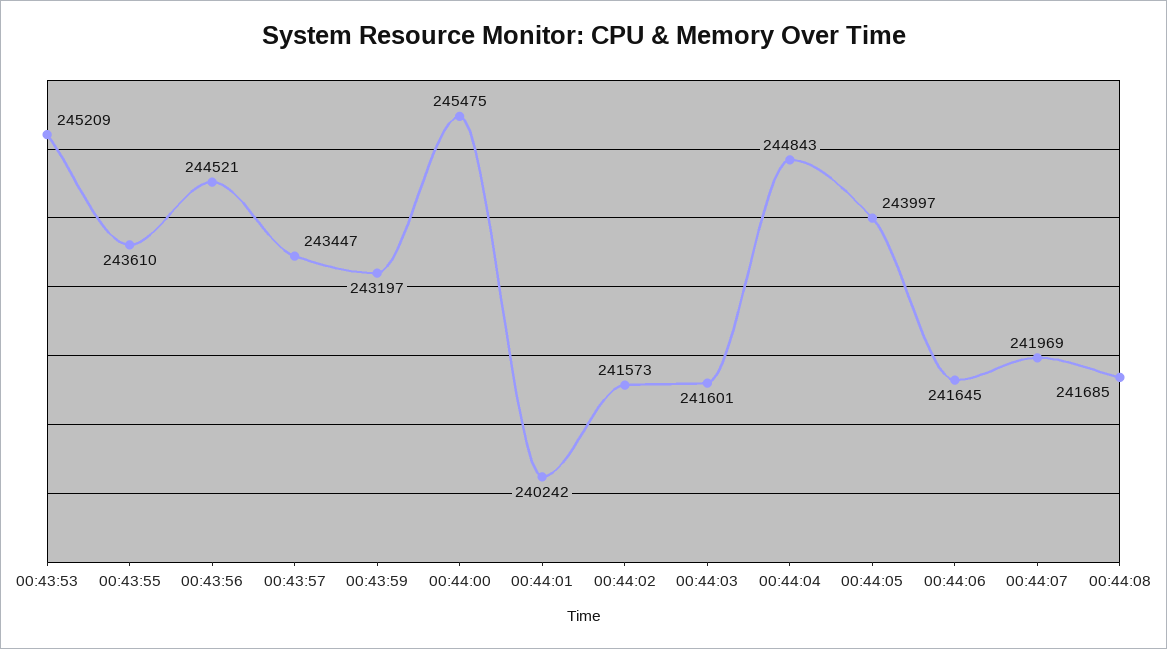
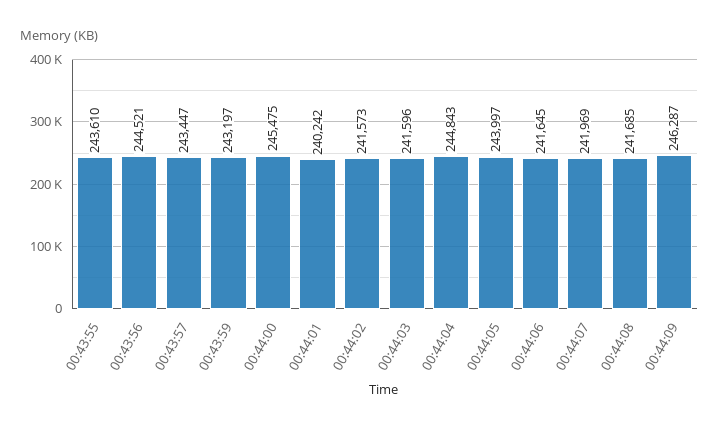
00:43:53: 245209 -> none
00:44:03: 241601 -> 241596
00:44:09: none -> 246287

